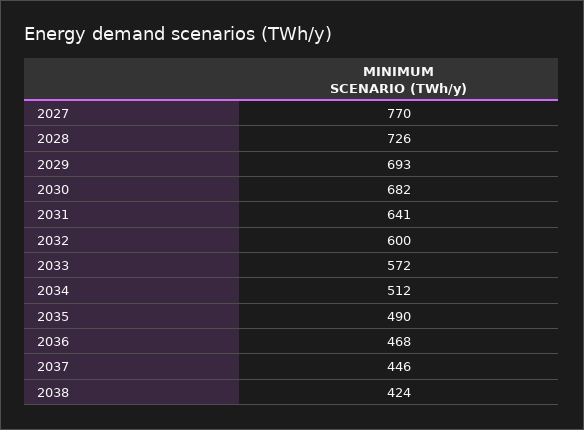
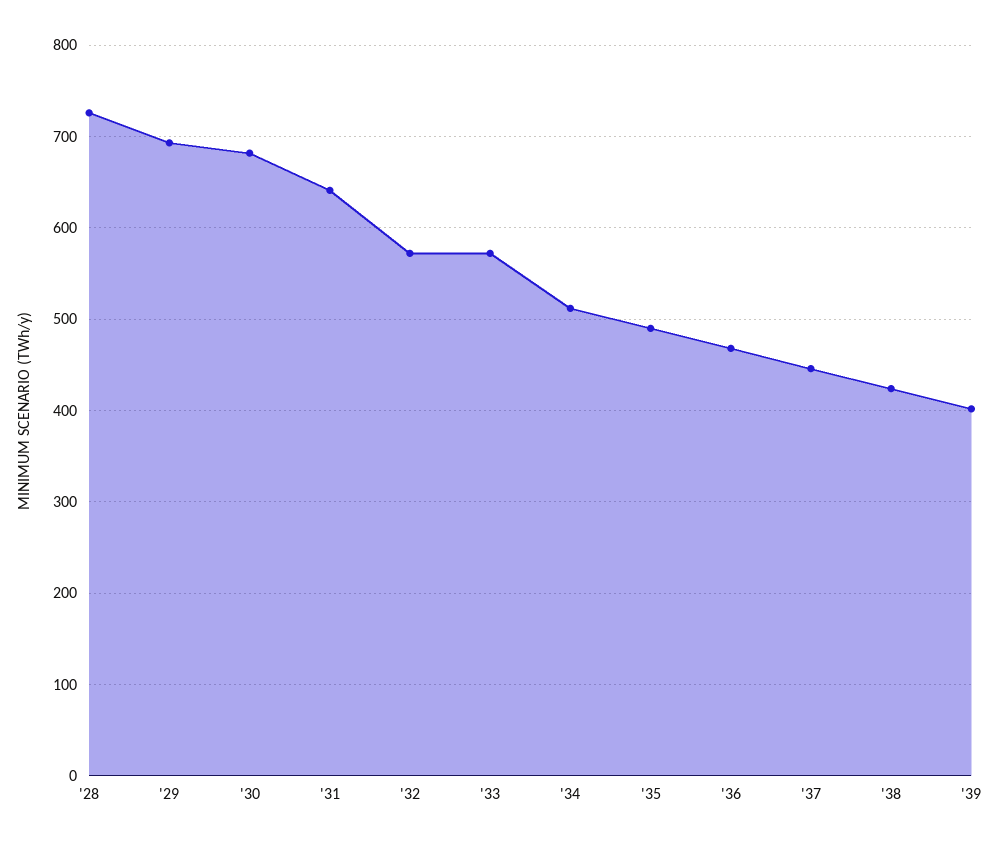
2027: 770 -> none
2032: 600 -> 570
'39: none -> 400

